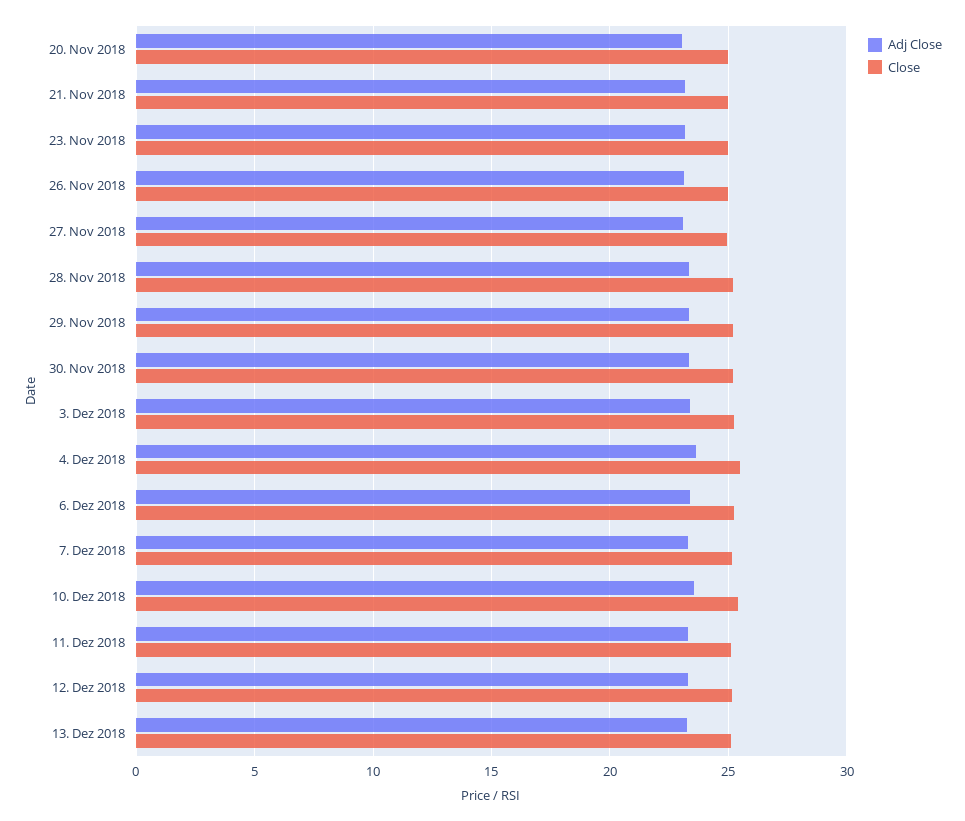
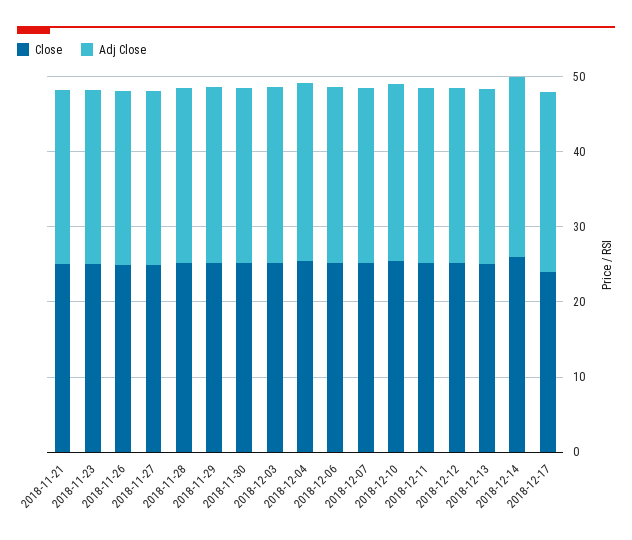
Adj Close, 20. Nov 2018: 23 -> none
Close, 20. Nov 2018: 25 -> none
Close, 2018-12-14: none -> 26
Adj Close, 2018-12-14: none -> 24
Close, 2018-12-17: none -> 24
Adj Close, 2018-12-17: none -> 24

